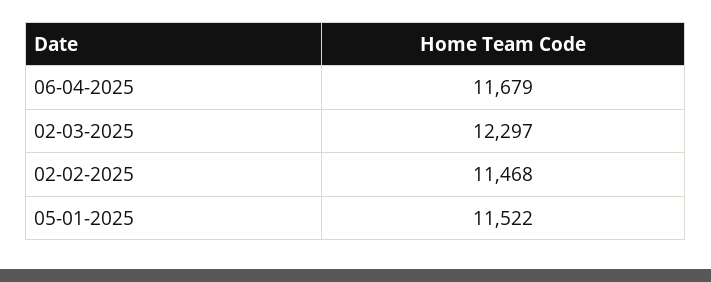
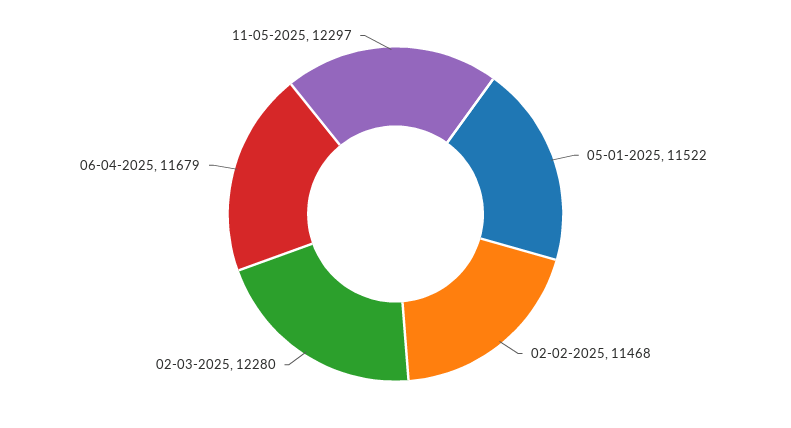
02-03-2025: 12297 -> 12280
11-05-2025: none -> 12297

